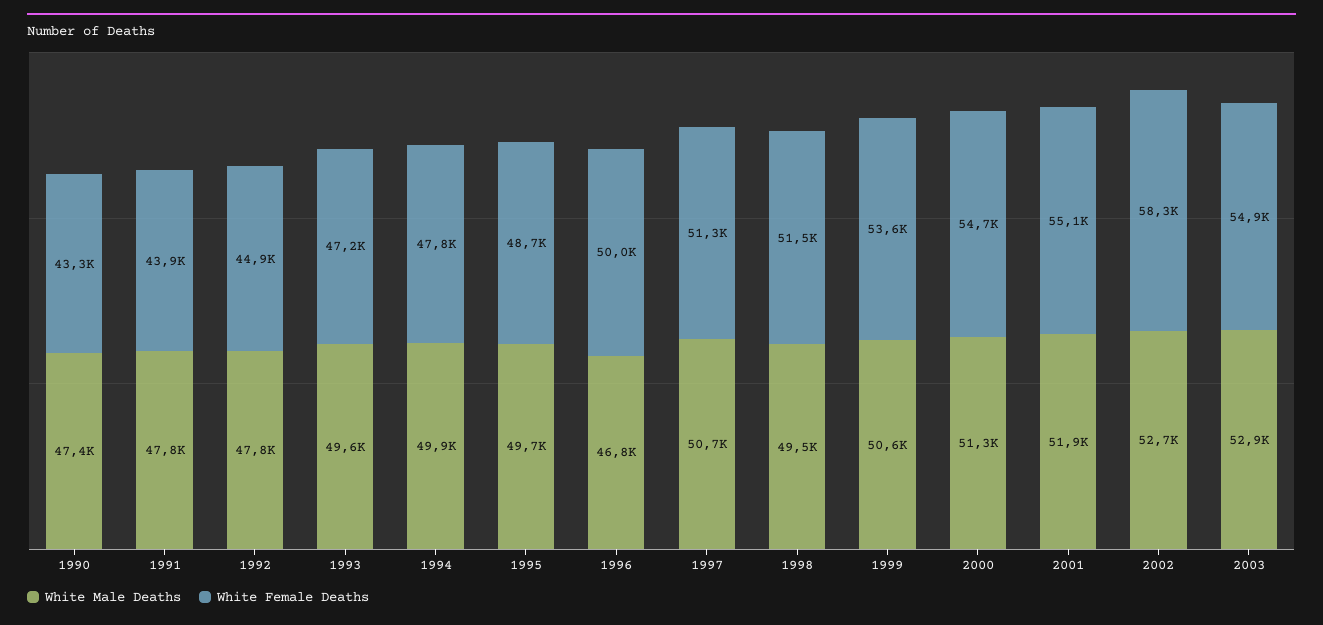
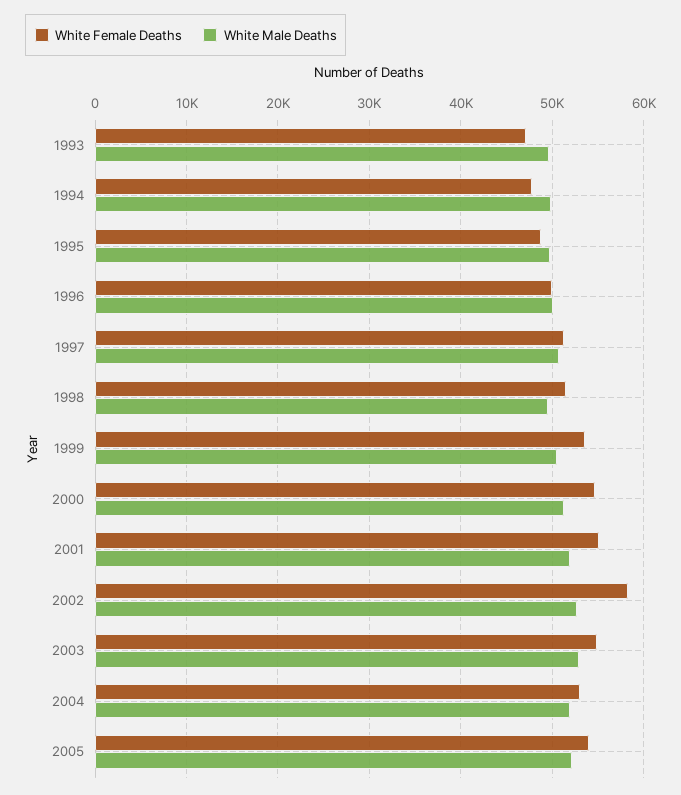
White Male Deaths, 1990: 47400 -> none
White Female Deaths, 1990: 43300 -> none
White Male Deaths, 1991: 47800 -> none
White Female Deaths, 1991: 43900 -> none
White Male Deaths, 1992: 47800 -> none
White Female Deaths, 1992: 44900 -> none
White Male Deaths, 1996: 46800 -> 50000
White Female Deaths, 2004: none -> 53000
White Male Deaths, 2004: none -> 52000
White Female Deaths, 2005: none -> 54000
White Male Deaths, 2005: none -> 52000

